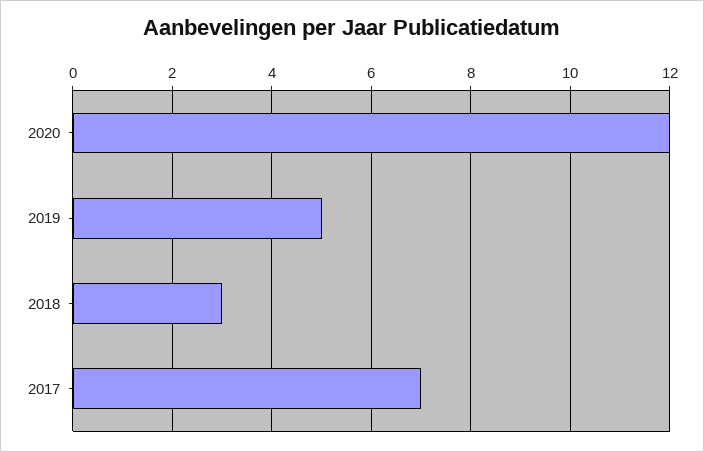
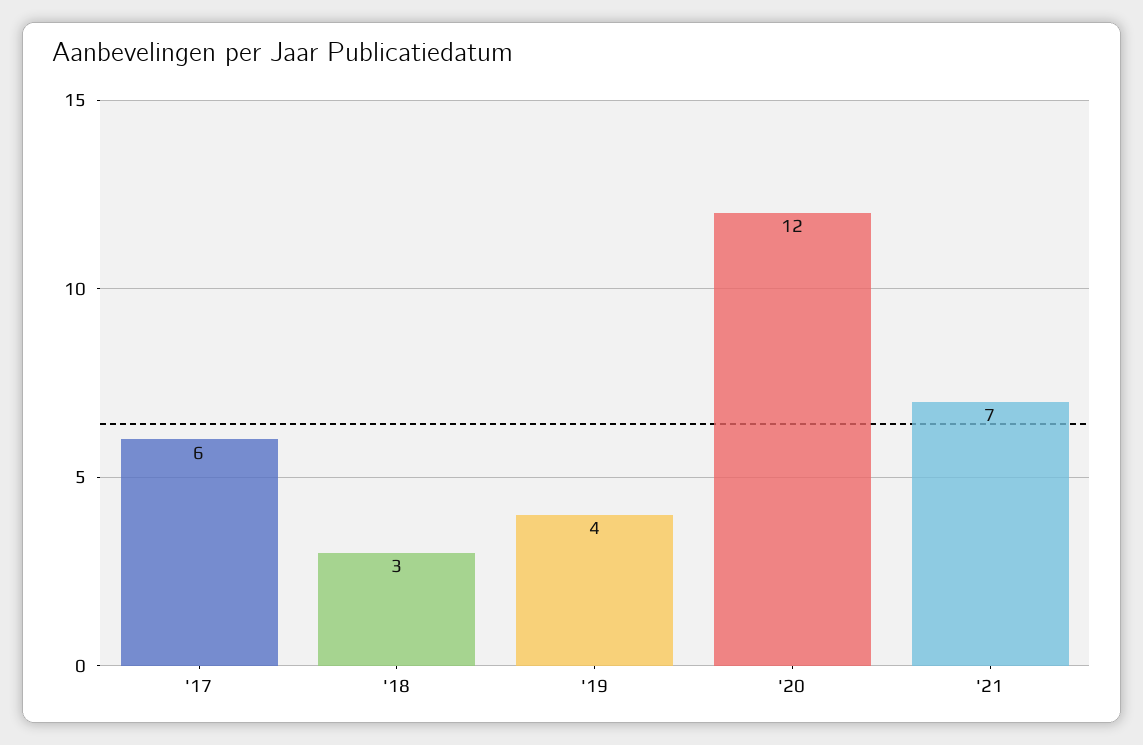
2019: 5 -> 4
2017: 7 -> 6
'21: none -> 7

